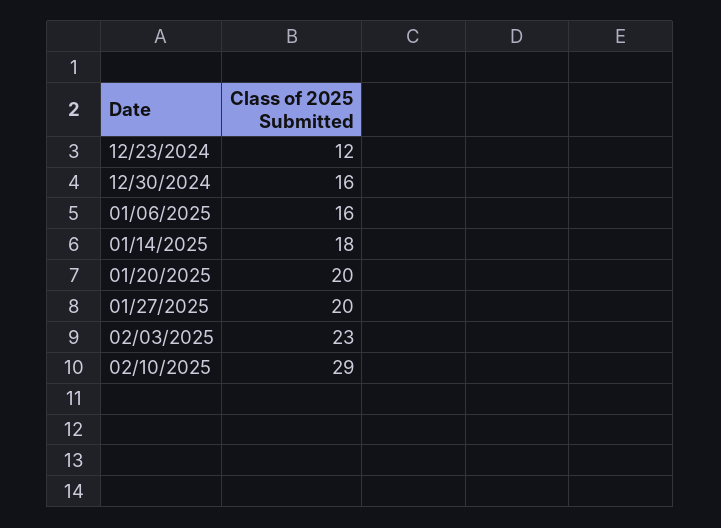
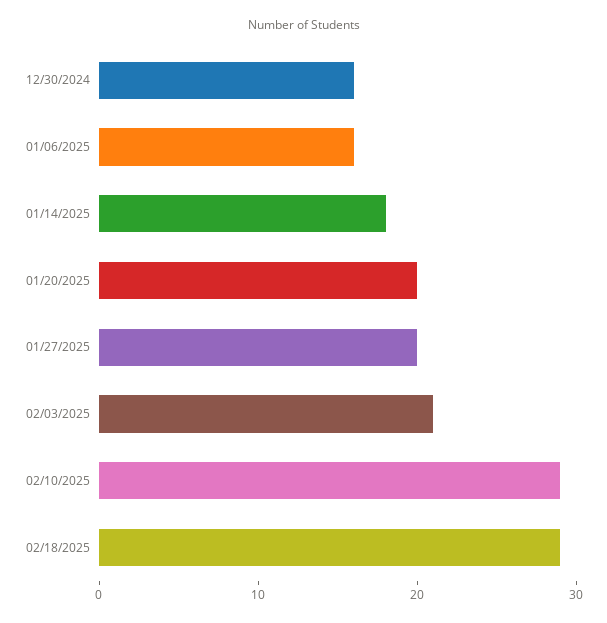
12/23/2024: 12 -> none
02/03/2025: 23 -> 21
02/18/2025: none -> 29

